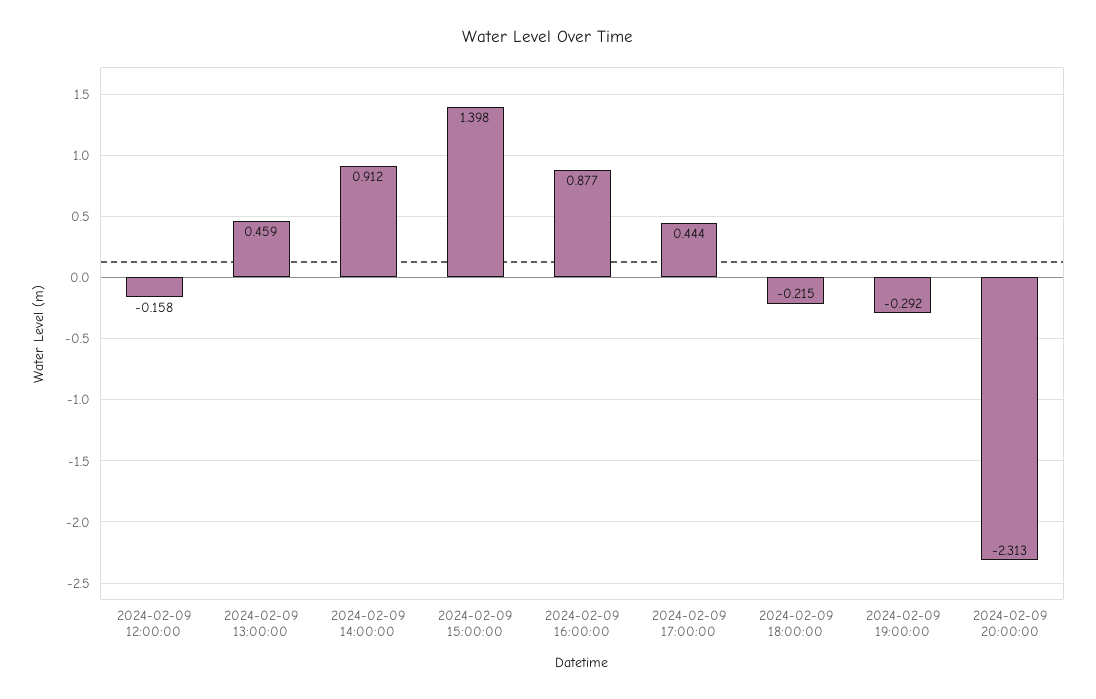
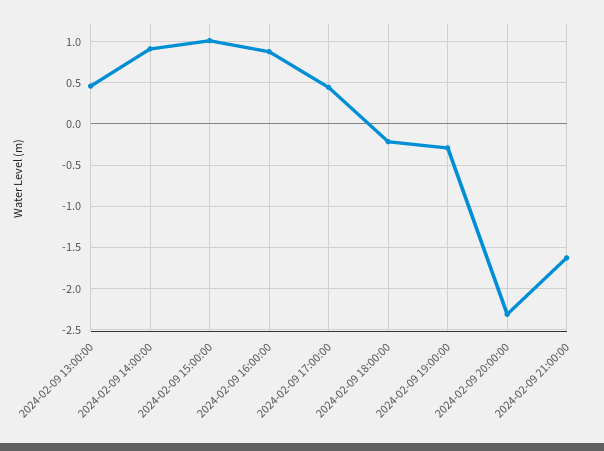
2024-02-09 12:00:00: -0.158 -> none
2024-02-09 15:00:00: 1.398 -> 1
2024-02-09 21:00:00: none -> -1.6

